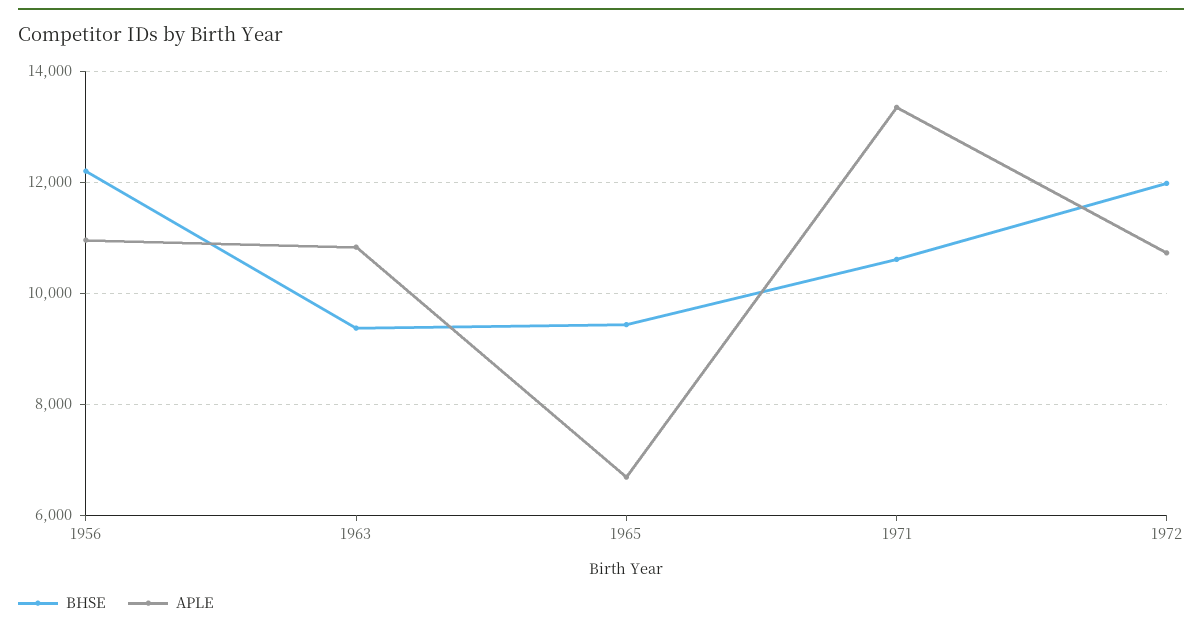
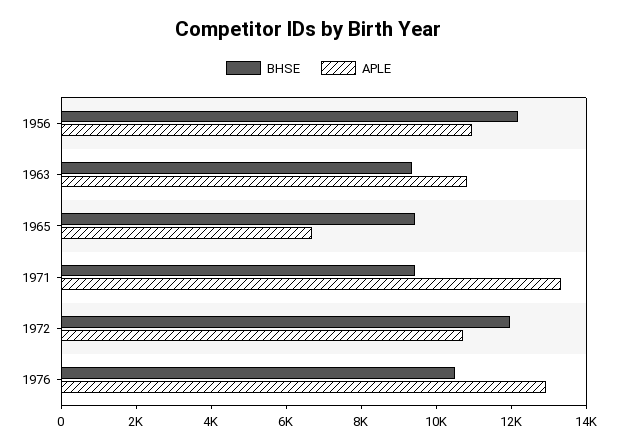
BHSE, 1971: 10600 -> 9500
BHSE, 1976: none -> 10500
APLE, 1976: none -> 13000

